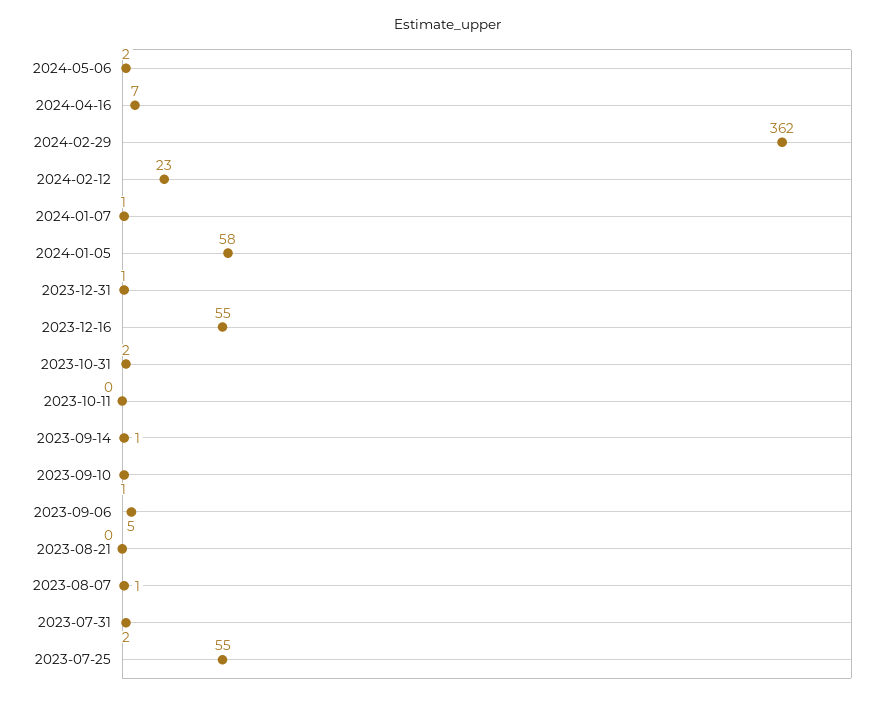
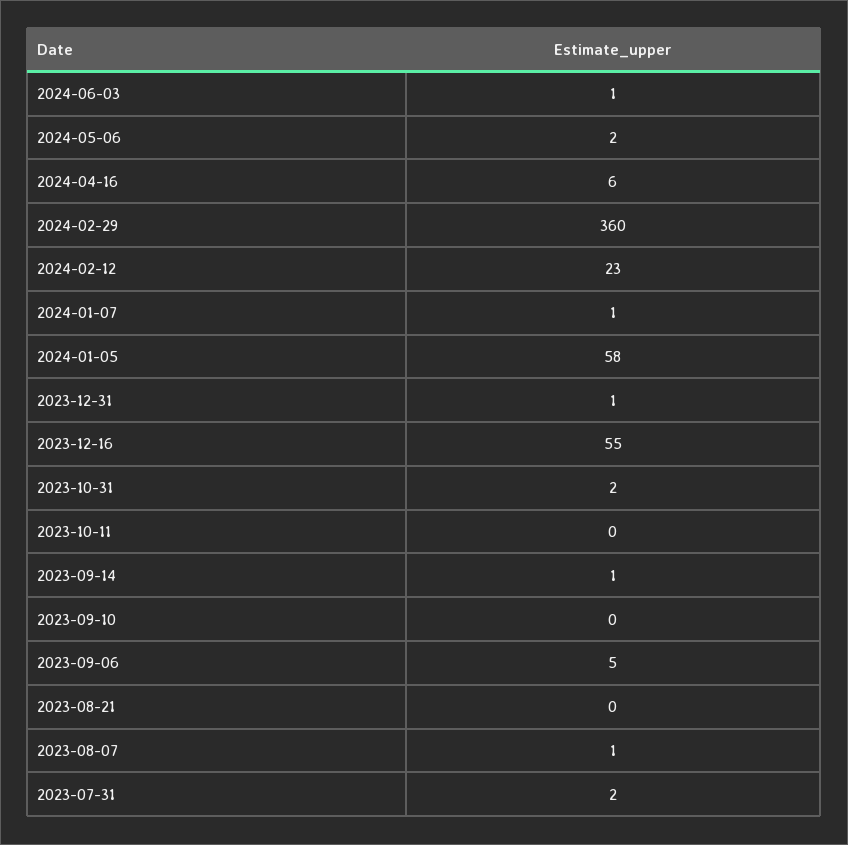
2024-04-16: 7 -> 6
2024-02-29: 362 -> 360
2023-09-10: 1 -> 0
2023-07-25: 55 -> none
2024-06-03: none -> 1

